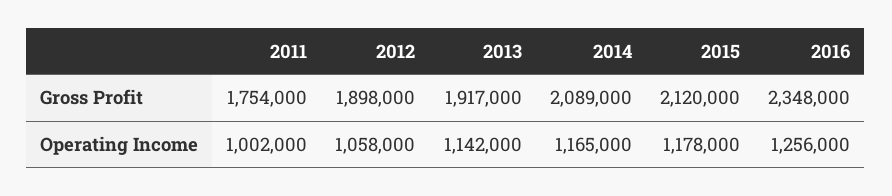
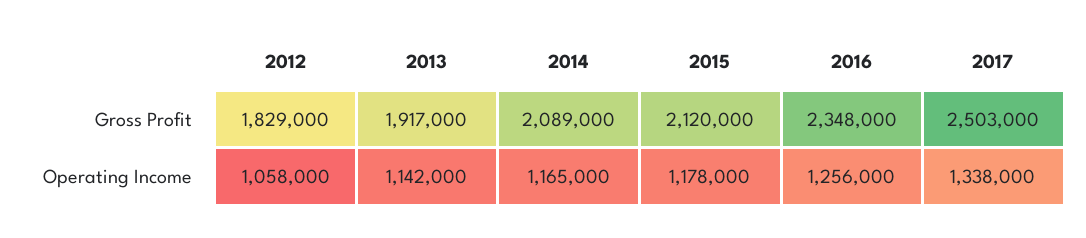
2011, Gross Profit: 1754000 -> none
2012, Gross Profit: 1898000 -> 1829000
2011, Operating Income: 1002000 -> none
2017, Gross Profit: none -> 2503000
2017, Operating Income: none -> 1338000

